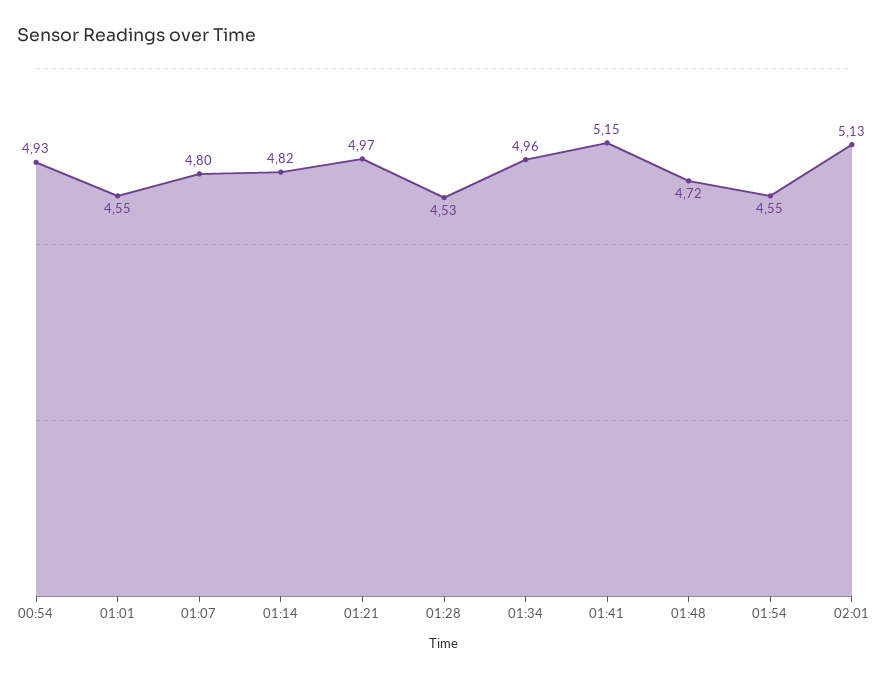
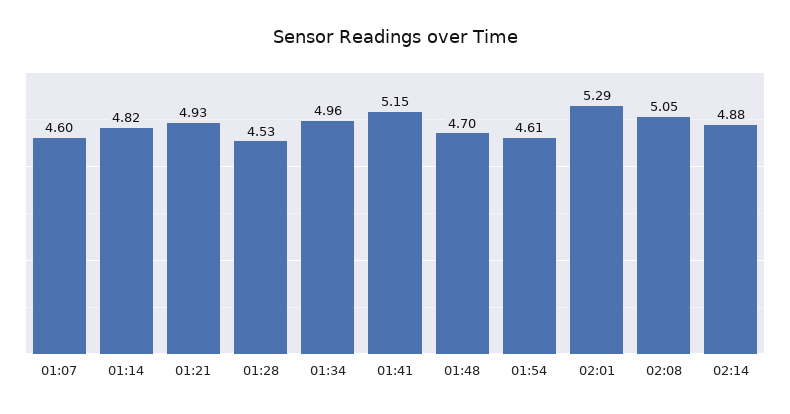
00:54: 4.93 -> none
01:01: 4.55 -> none
01:07: 4.8 -> 4.6
01:21: 4.97 -> 4.93
01:48: 4.72 -> 4.7
01:54: 4.55 -> 4.61
02:01: 5.13 -> 5.29
02:08: none -> 5.05
02:14: none -> 4.88

